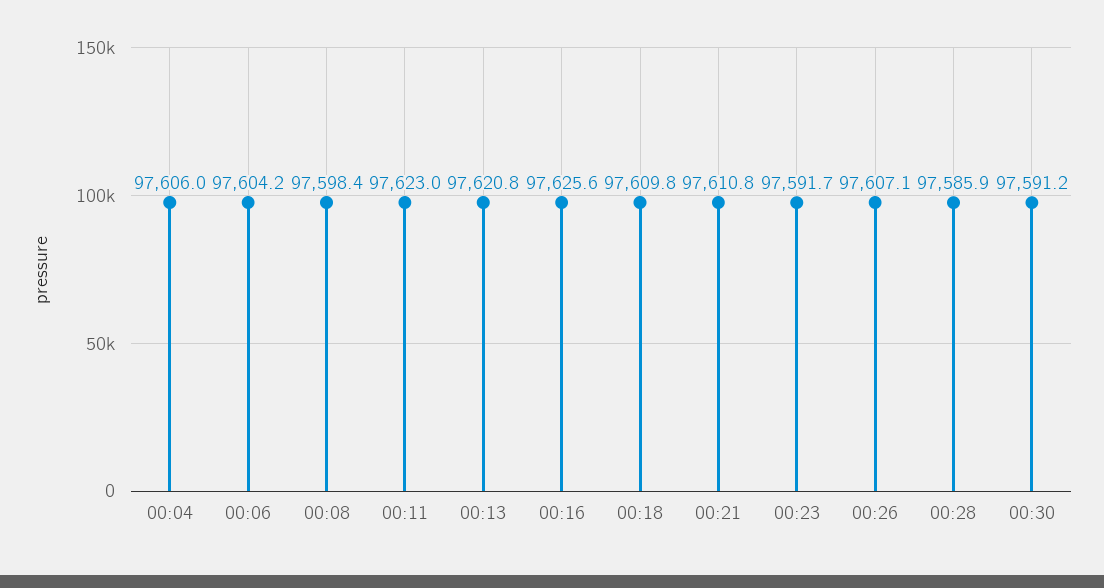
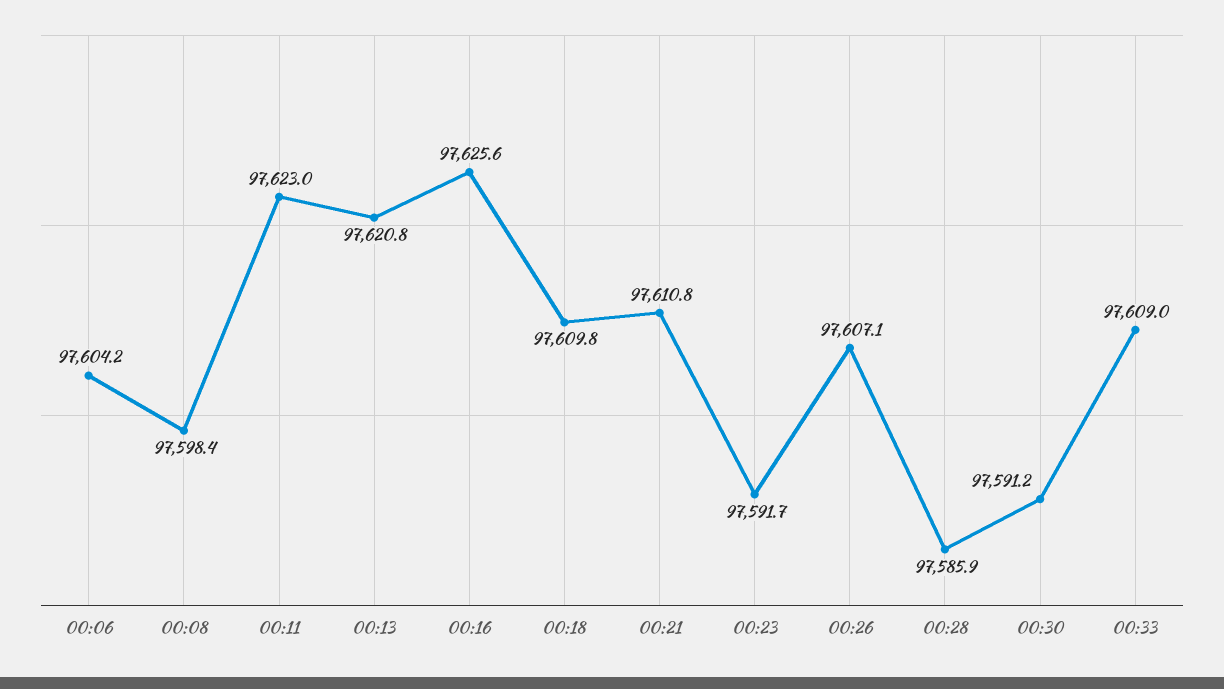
00:04: 97606 -> none
00:33: none -> 97609

